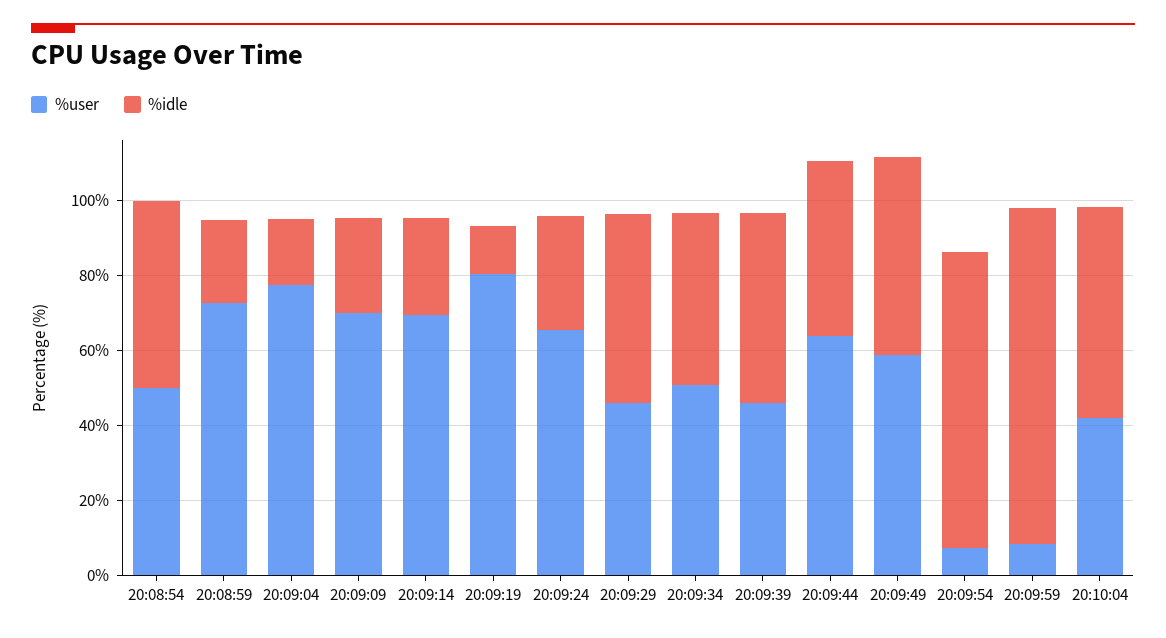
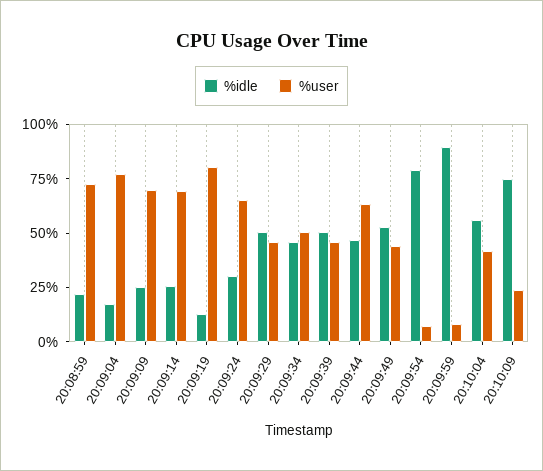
%user, 20:08:54: 50 -> none
%idle, 20:08:54: 50 -> none
%user, 20:09:49: 60 -> 45
%idle, 20:10:09: none -> 75
%user, 20:10:09: none -> 25

